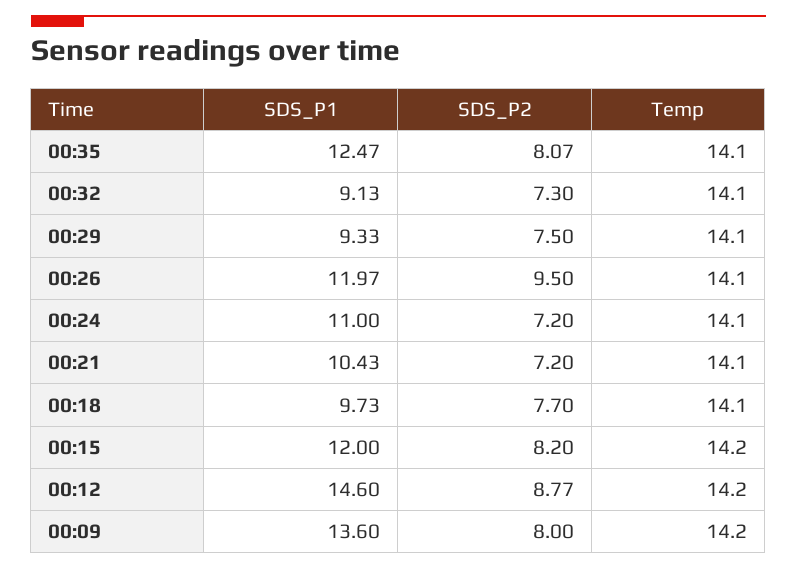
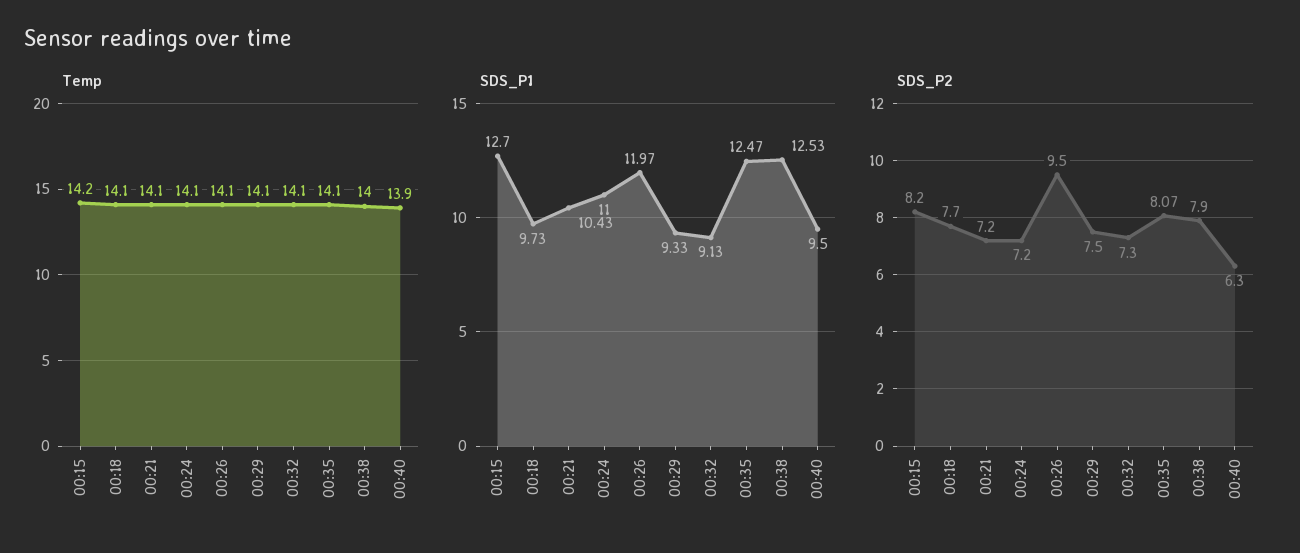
SDS_P1, 00:15: 12 -> 12.7
SDS_P1, 00:12: 14.6 -> none
SDS_P2, 00:12: 8.77 -> none
Temp, 00:12: 14.2 -> none
SDS_P1, 00:09: 13.6 -> none
SDS_P2, 00:09: 8 -> none
Temp, 00:09: 14.2 -> none
Temp, 00:38: none -> 14
Temp, 00:40: none -> 13.9
SDS_P1, 00:38: none -> 12.53
SDS_P1, 00:40: none -> 9.5
SDS_P2, 00:38: none -> 7.9
SDS_P2, 00:40: none -> 6.3

